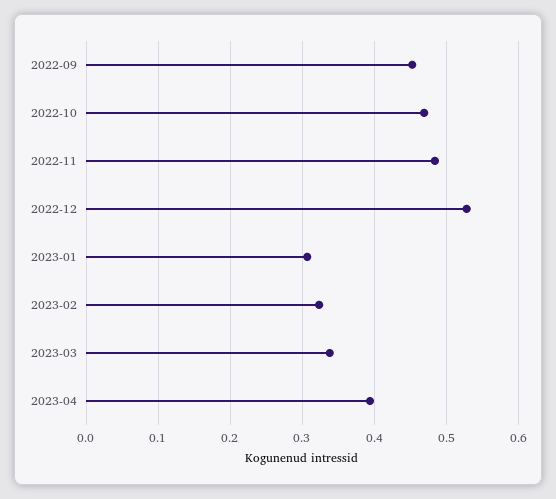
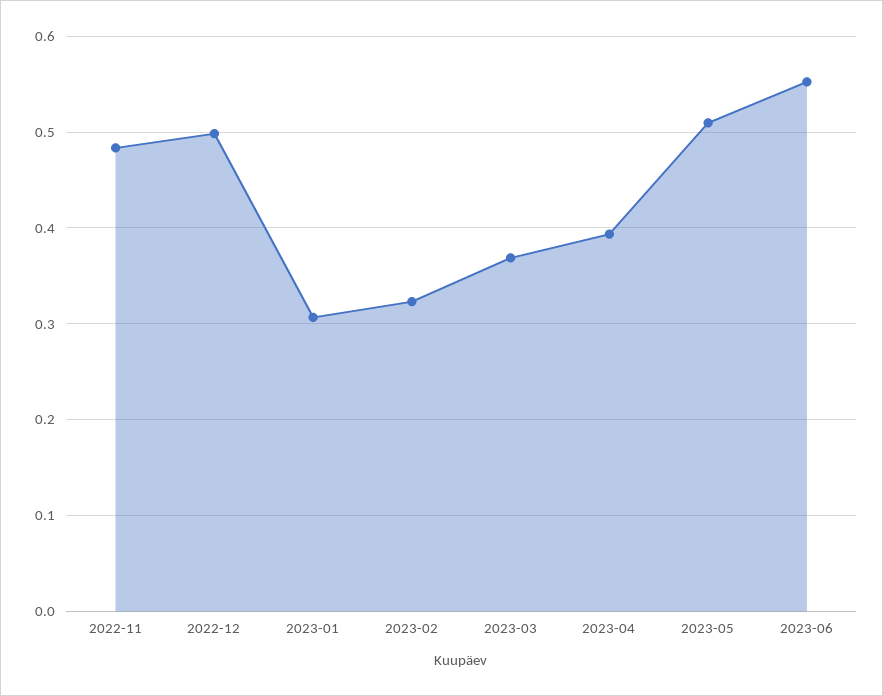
2022-09: 0.45 -> none
2022-10: 0.47 -> none
2022-12: 0.53 -> 0.5
2023-03: 0.34 -> 0.37
2023-05: none -> 0.51
2023-06: none -> 0.55

